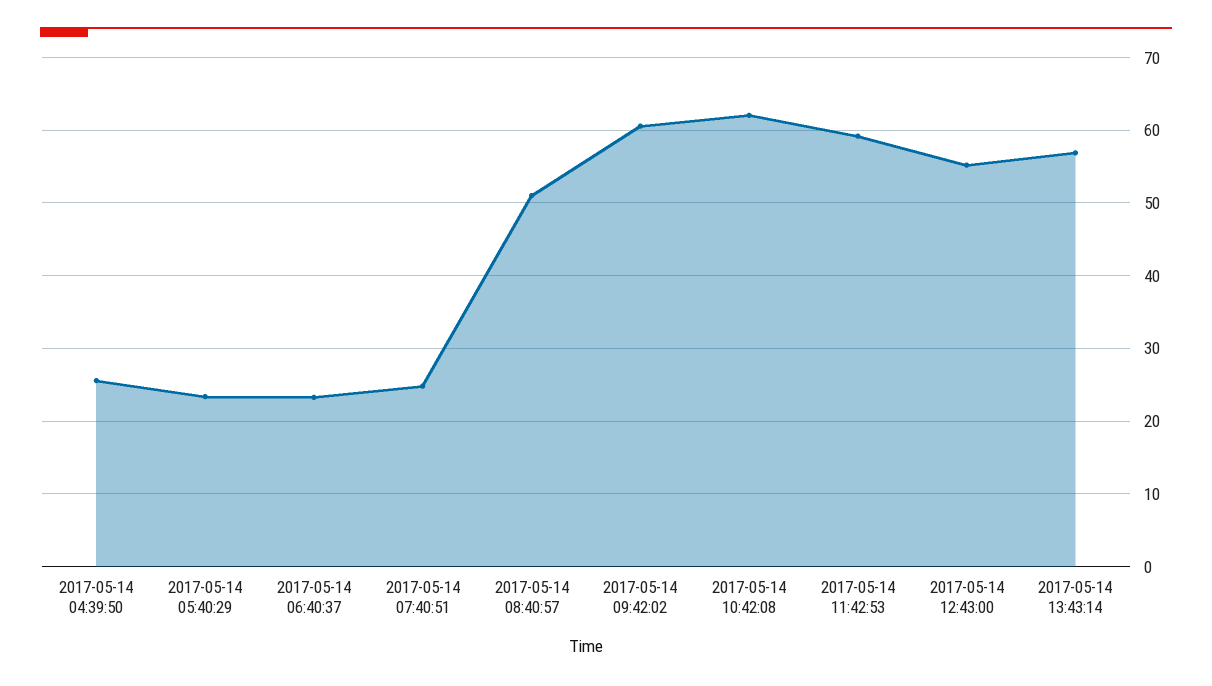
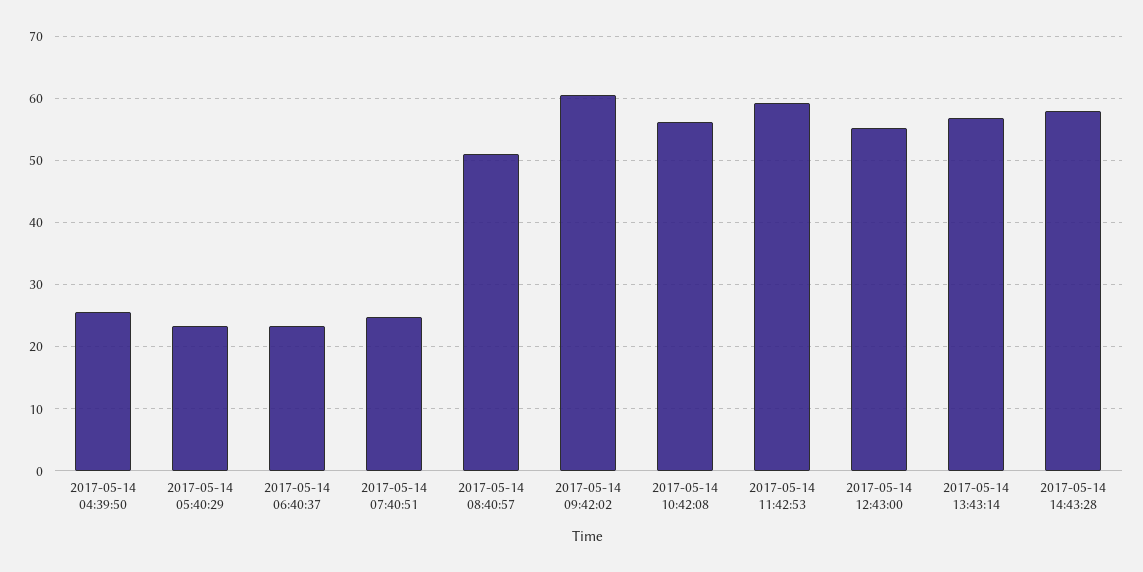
2017-05-14 10:42:08: 62 -> 56
2017-05-14 14:43:28: none -> 58

